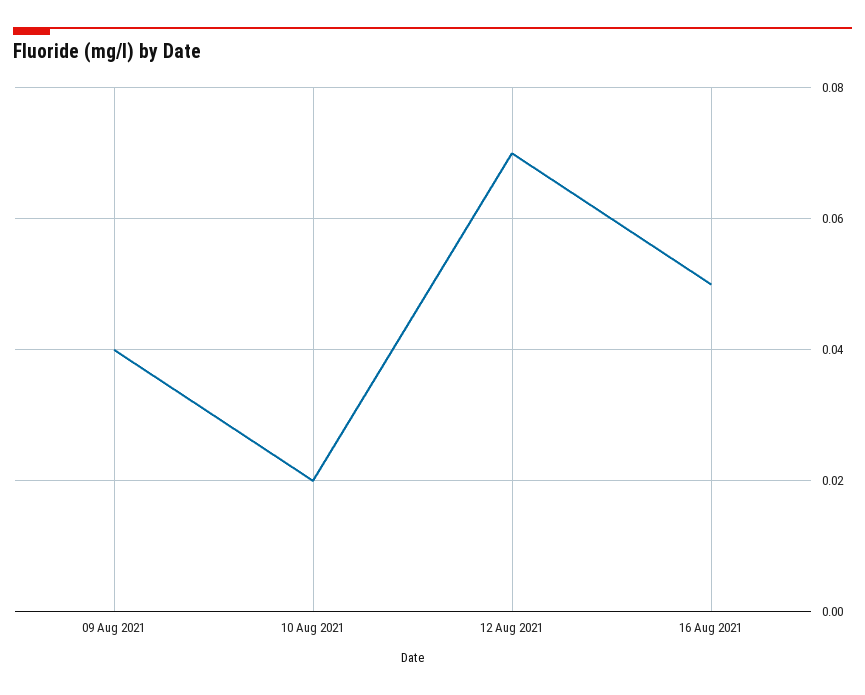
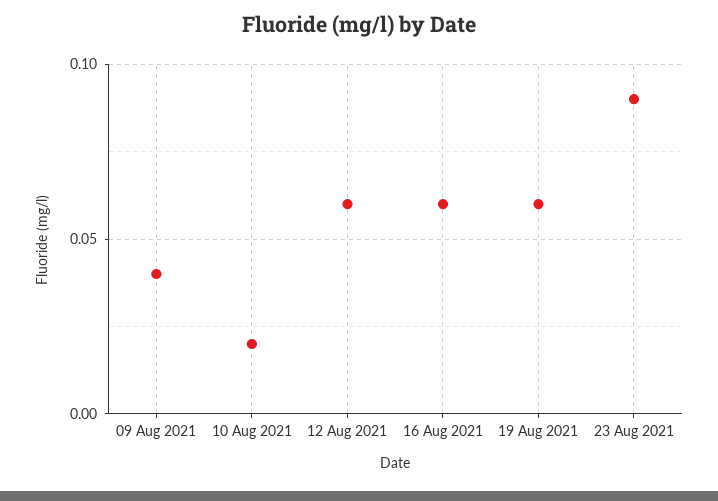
12 Aug 2021: 0.07 -> 0.06
16 Aug 2021: 0.05 -> 0.06
19 Aug 2021: none -> 0.06
23 Aug 2021: none -> 0.09

